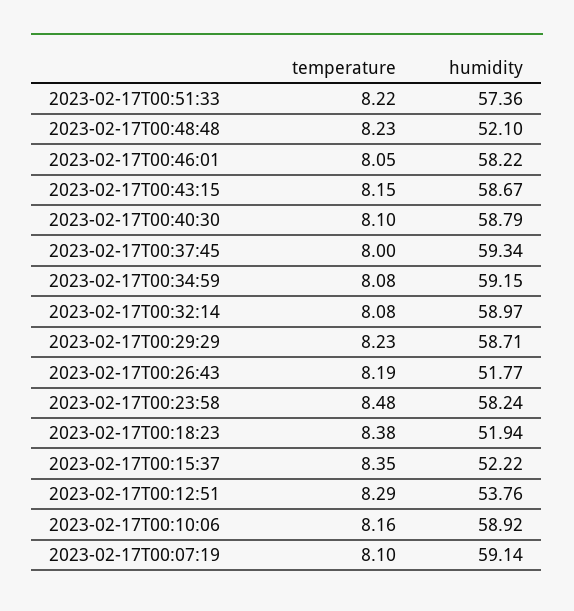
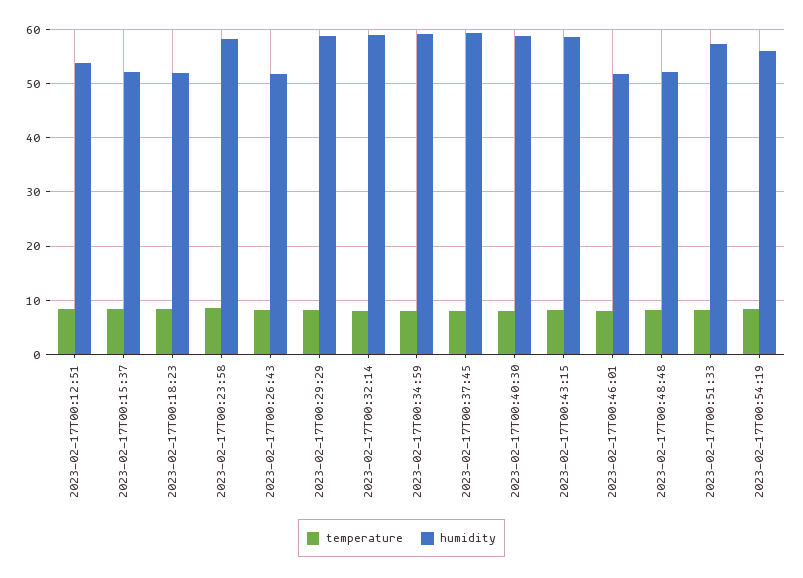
humidity, 2023-02-17T00:46:01: 58.22 -> 52
temperature, 2023-02-17T00:10:06: 8.16 -> none
humidity, 2023-02-17T00:10:06: 58.92 -> none
temperature, 2023-02-17T00:07:19: 8.1 -> none
humidity, 2023-02-17T00:07:19: 59.14 -> none
temperature, 2023-02-17T00:54:19: none -> 8
humidity, 2023-02-17T00:54:19: none -> 56

